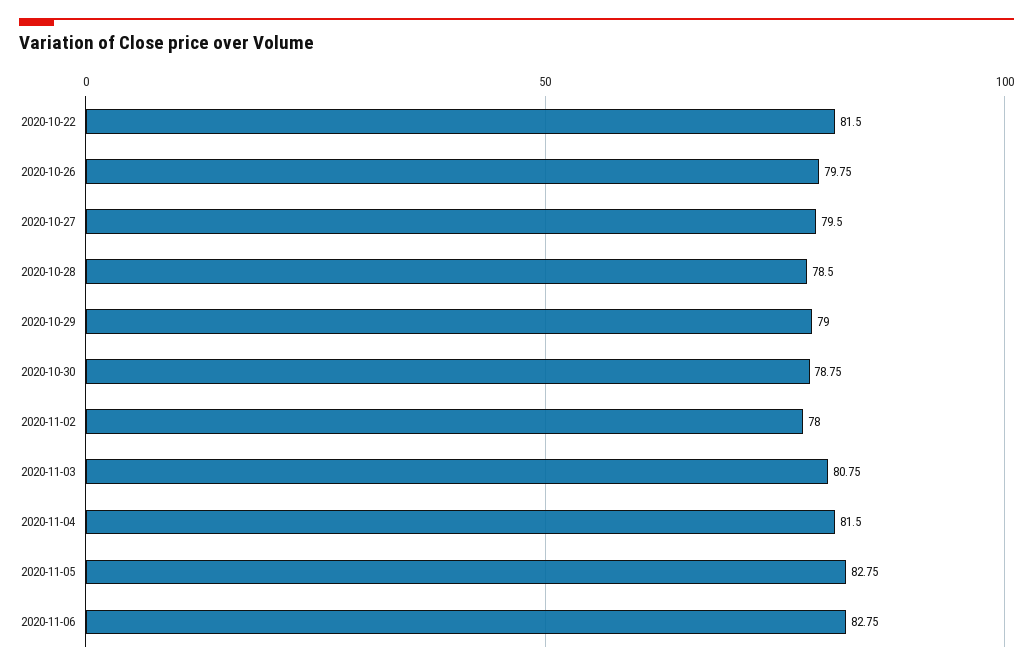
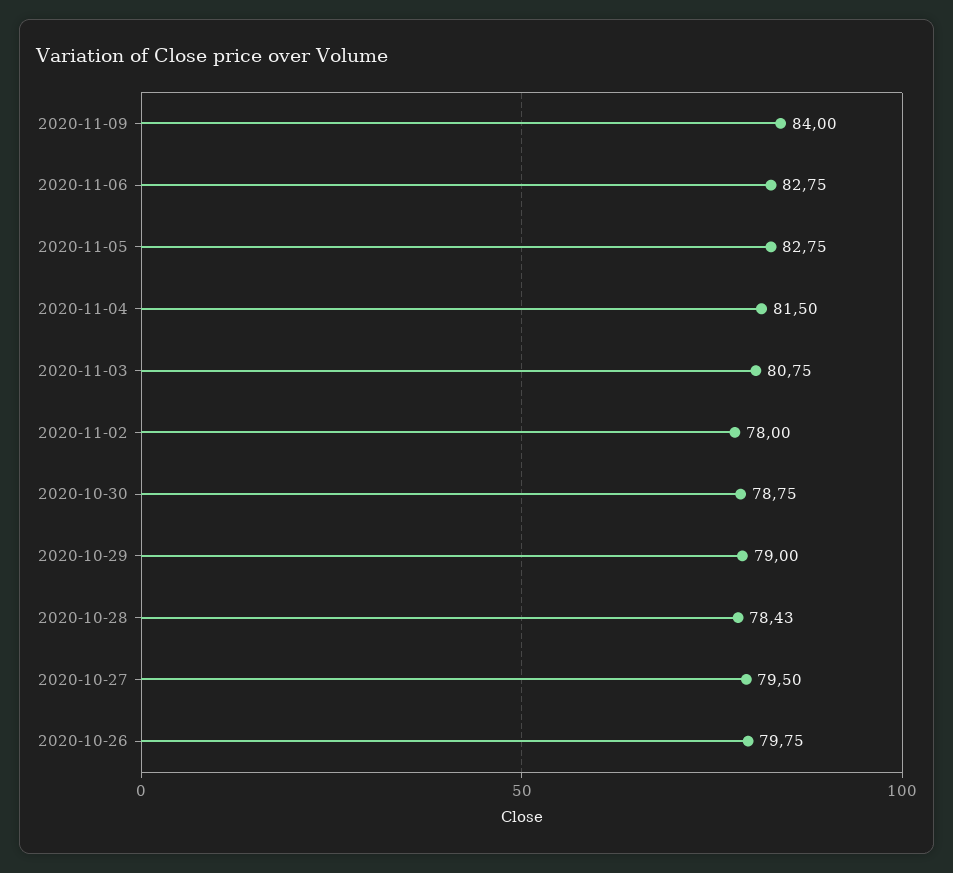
2020-10-22: 81.5 -> none
2020-10-28: 78.5 -> 78.43
2020-11-09: none -> 84

